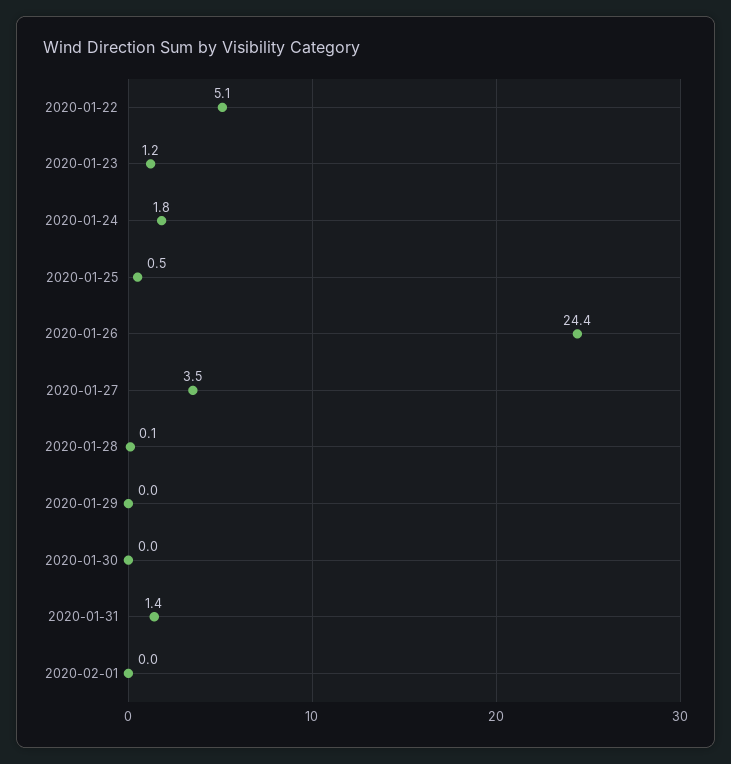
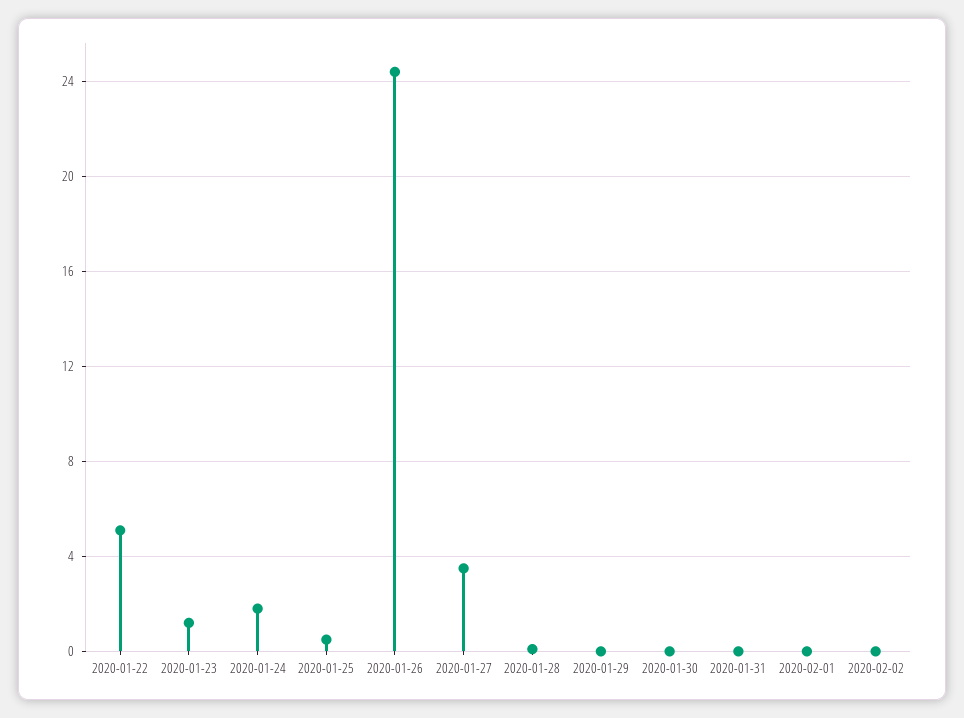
2020-01-31: 1.4 -> 0
2020-02-02: none -> 0

